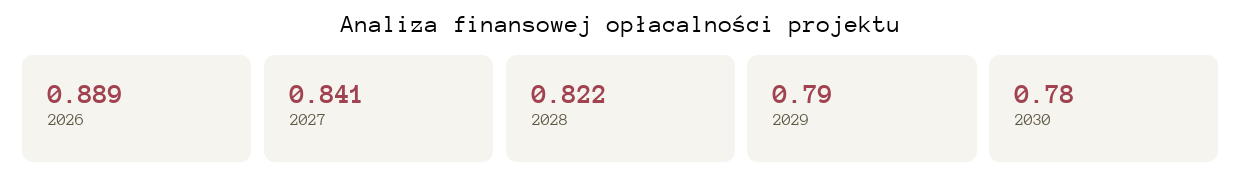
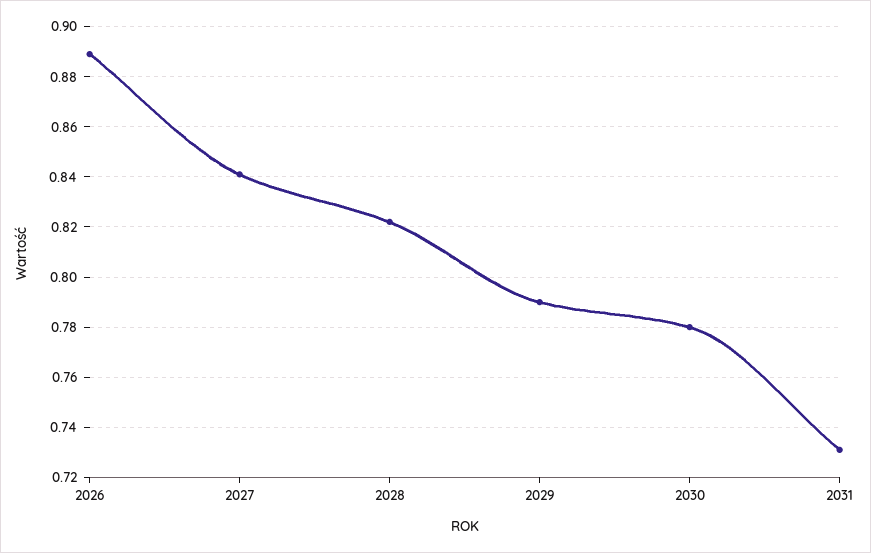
2031: none -> 0.73

